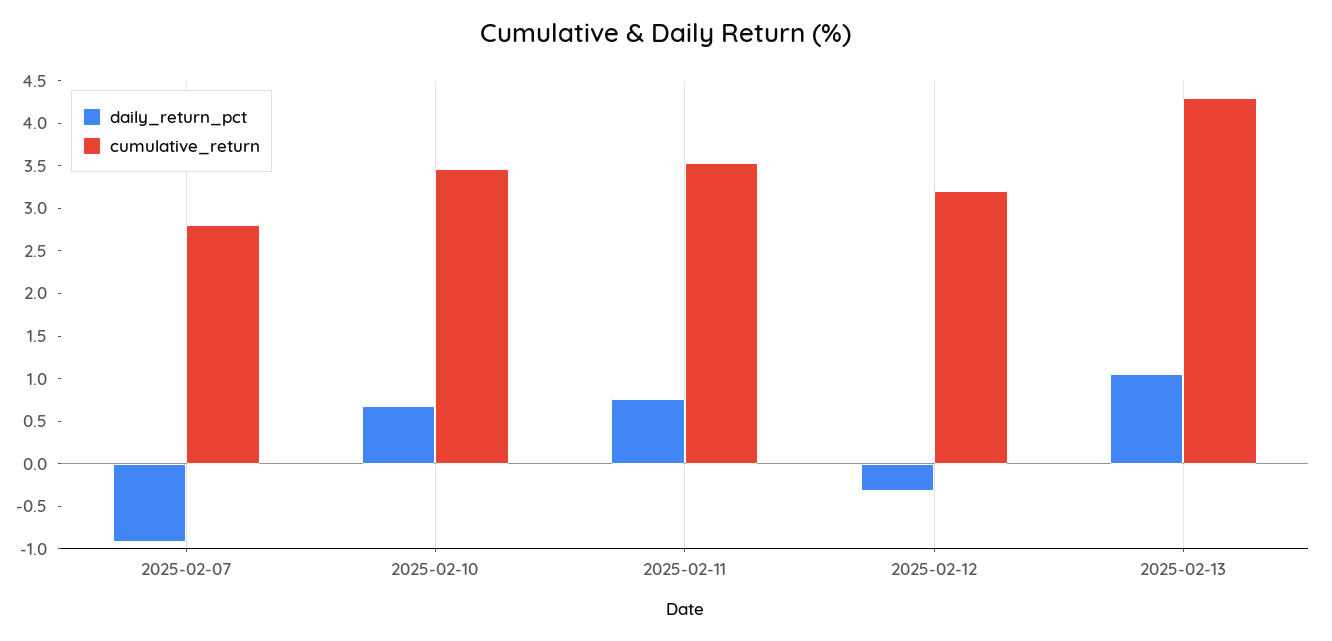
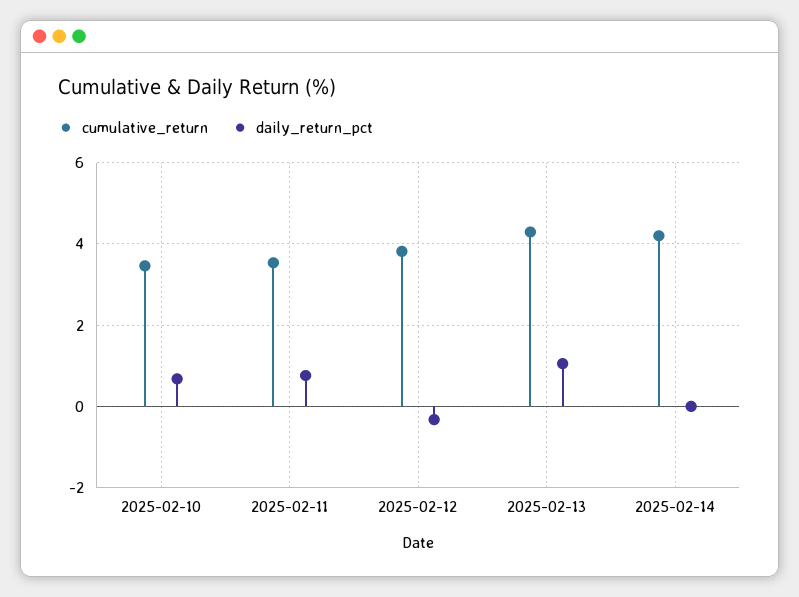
daily_return_pct, 2025-02-07: -0.9 -> none
cumulative_return, 2025-02-07: 2.8 -> none
cumulative_return, 2025-02-12: 3.2 -> 3.8
cumulative_return, 2025-02-14: none -> 4.2
daily_return_pct, 2025-02-14: none -> 0

